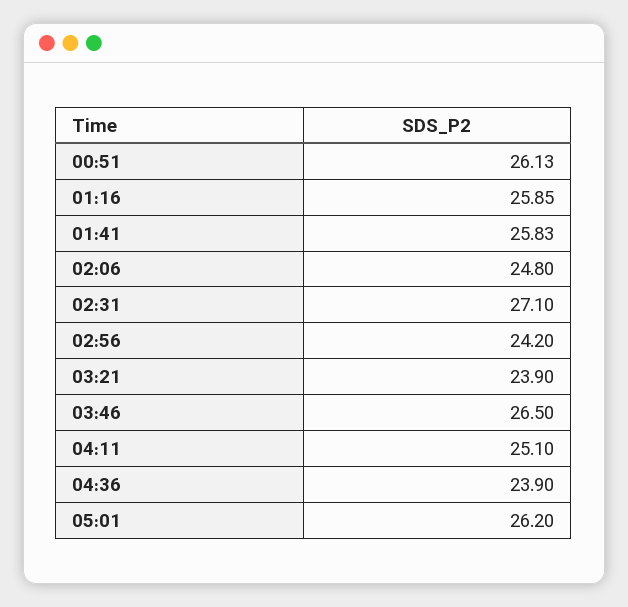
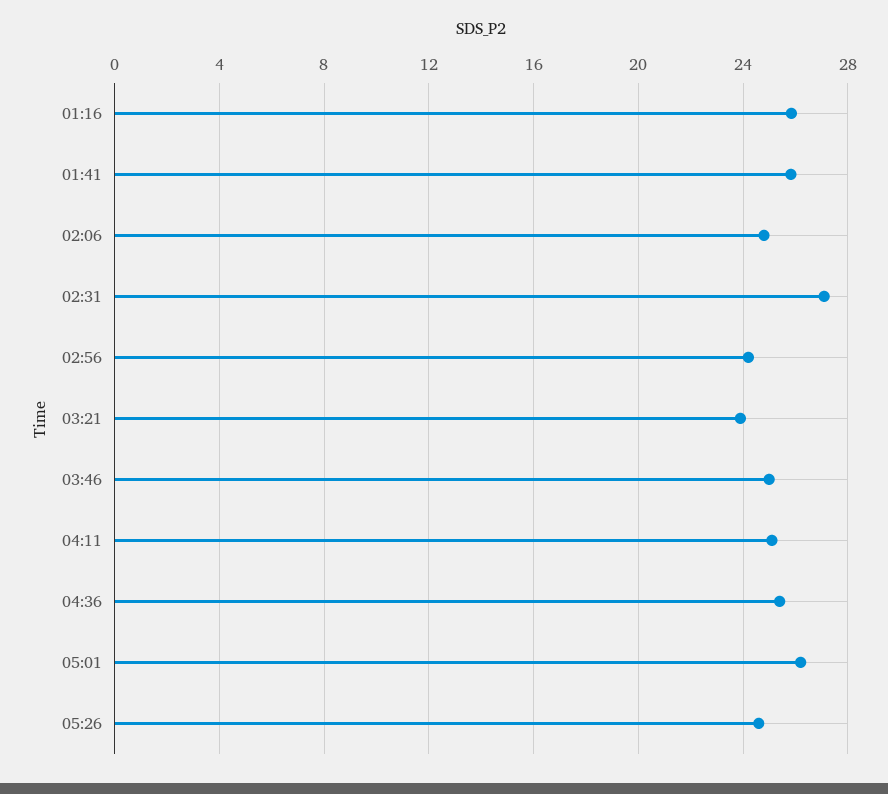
00:51: 26.13 -> none
03:46: 26.5 -> 25
04:36: 23.9 -> 25.5
05:26: none -> 24.5

